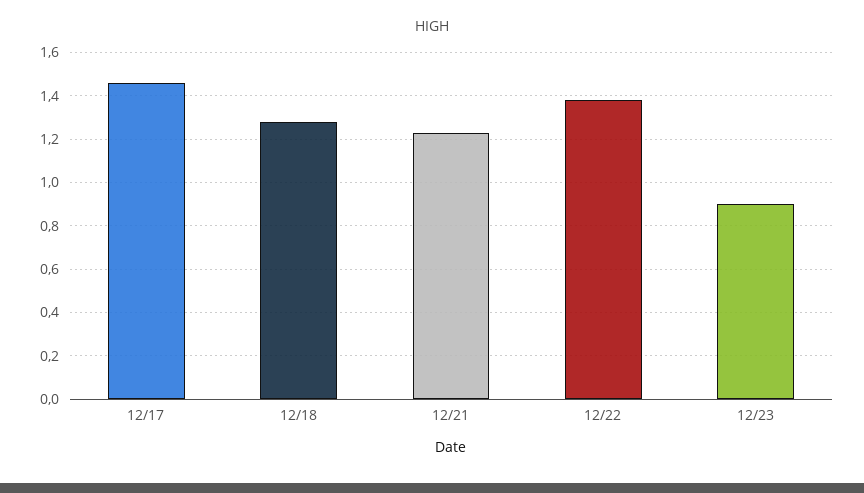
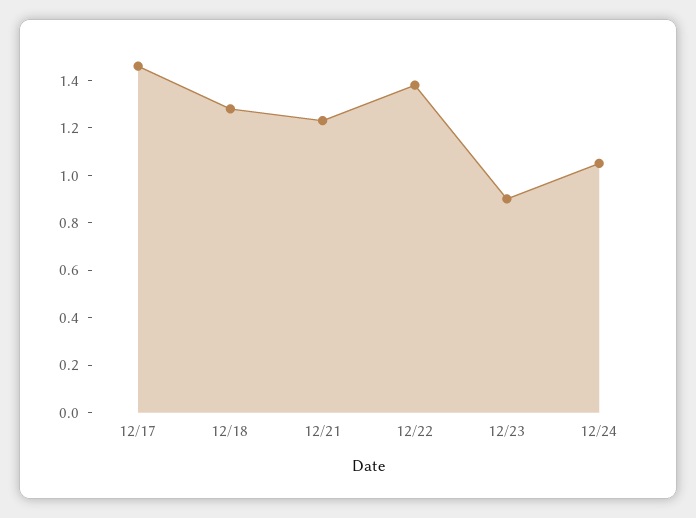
12/24: none -> 1.05

